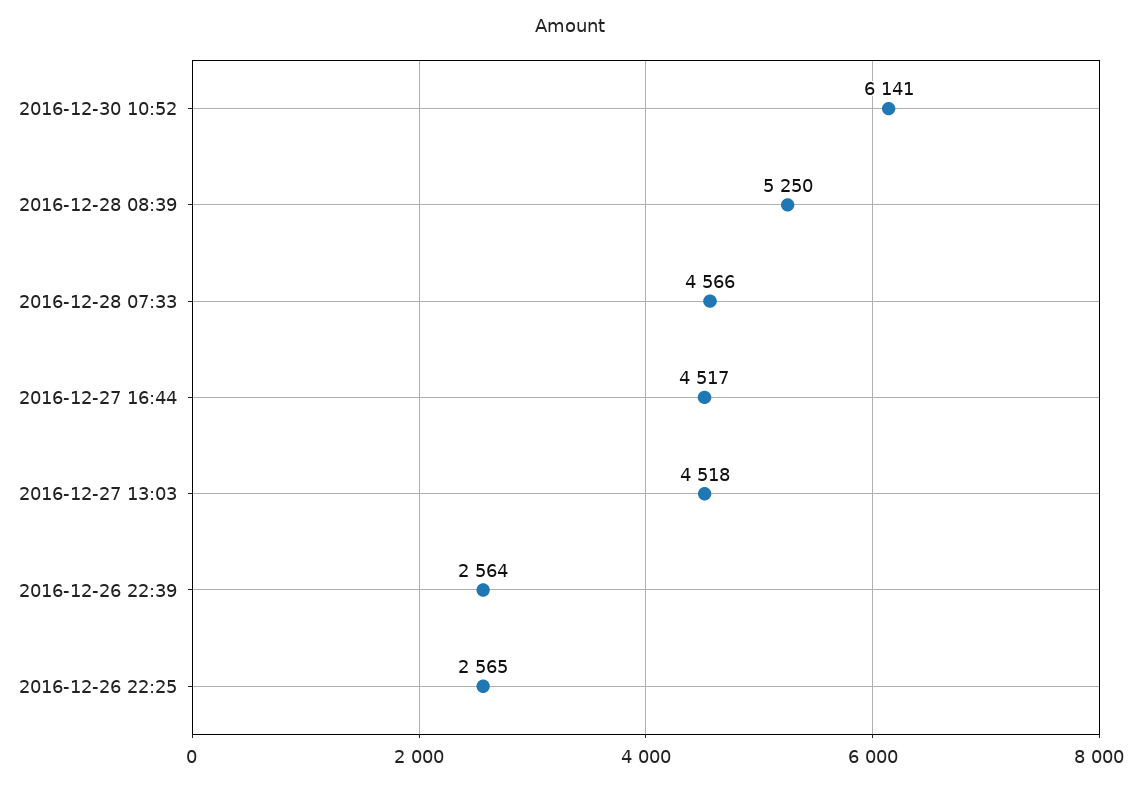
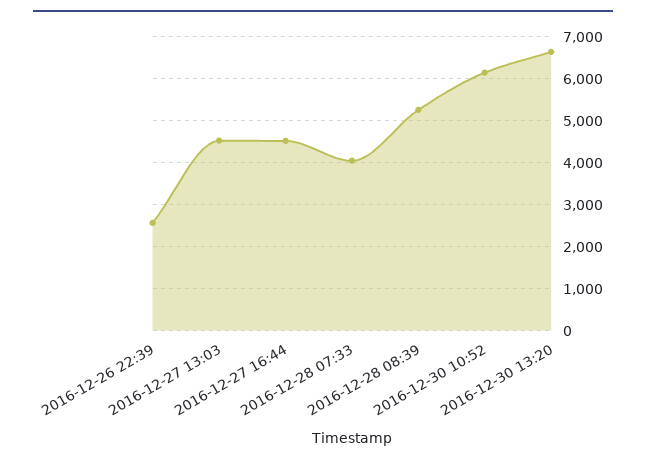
2016-12-28 07:33: 4566 -> 4000
2016-12-26 22:25: 2565 -> none
2016-12-30 13:20: none -> 6600

